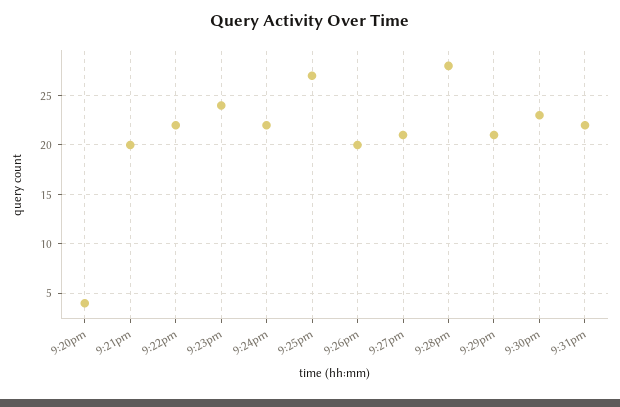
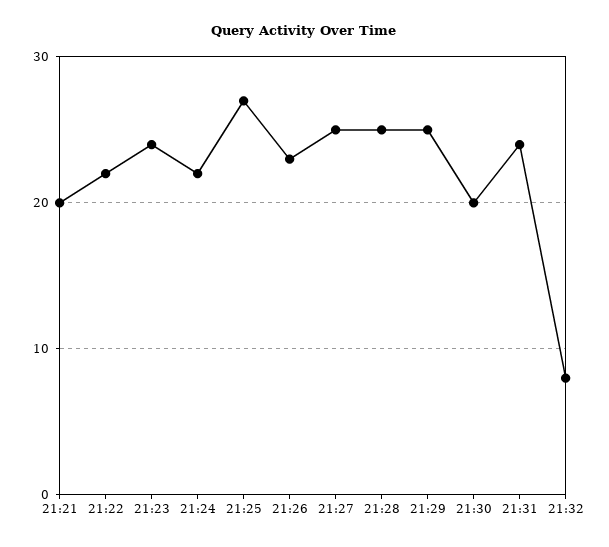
9:20pm: 4 -> none
9:26pm: 20 -> 23
9:27pm: 21 -> 25
9:28pm: 28 -> 25
9:29pm: 21 -> 25
9:30pm: 23 -> 20
9:31pm: 22 -> 24
21:32: none -> 8

